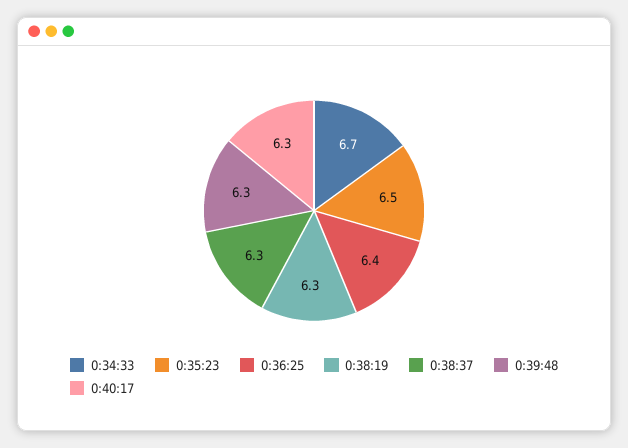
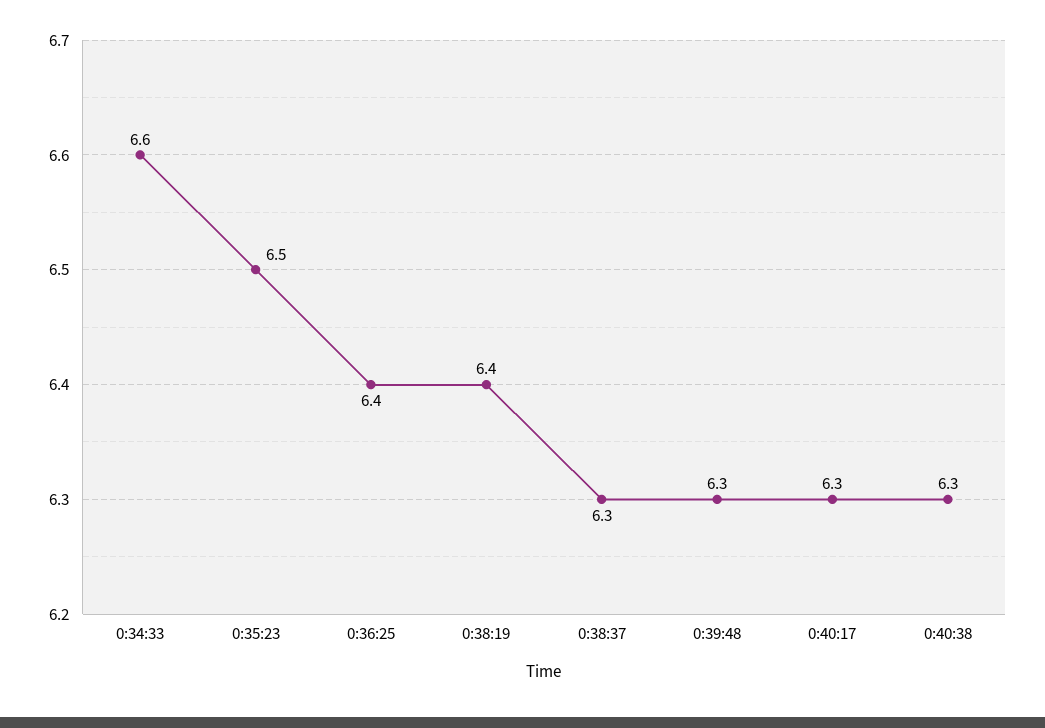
0:34:33: 6.7 -> 6.6
0:38:19: 6.3 -> 6.4
0:40:38: none -> 6.3

